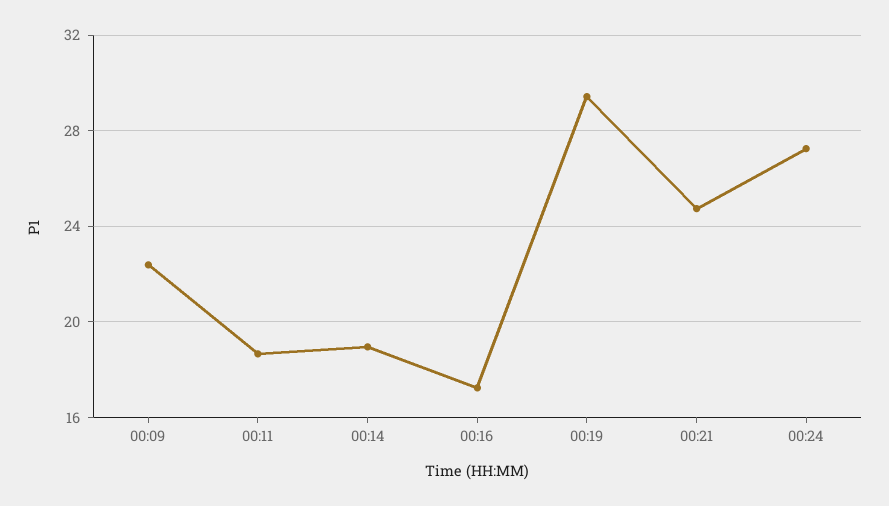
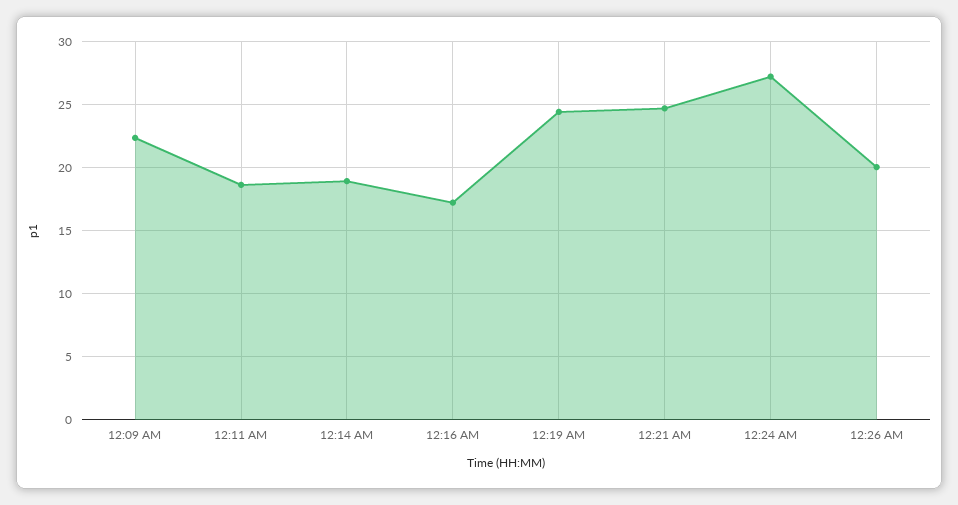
00:19: 29.5 -> 24.5
12:26 AM: none -> 20

